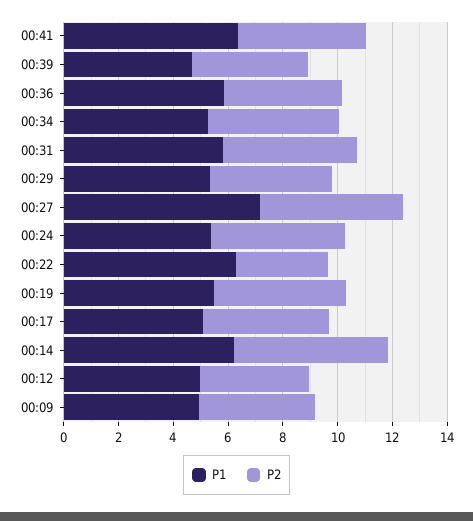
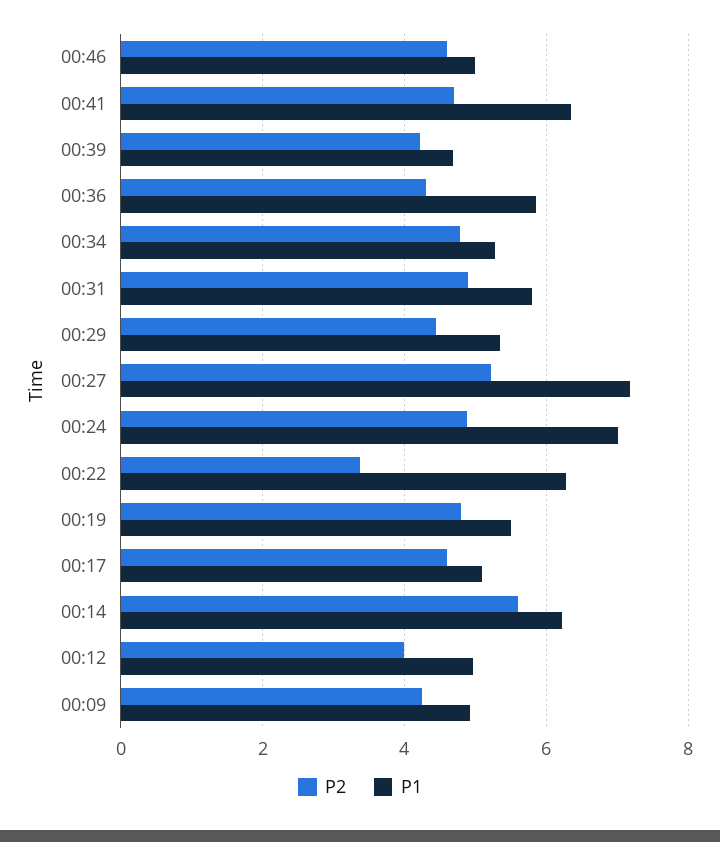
P1, 00:24: 5.5 -> 7
P2, 00:46: none -> 4.6
P1, 00:46: none -> 5

